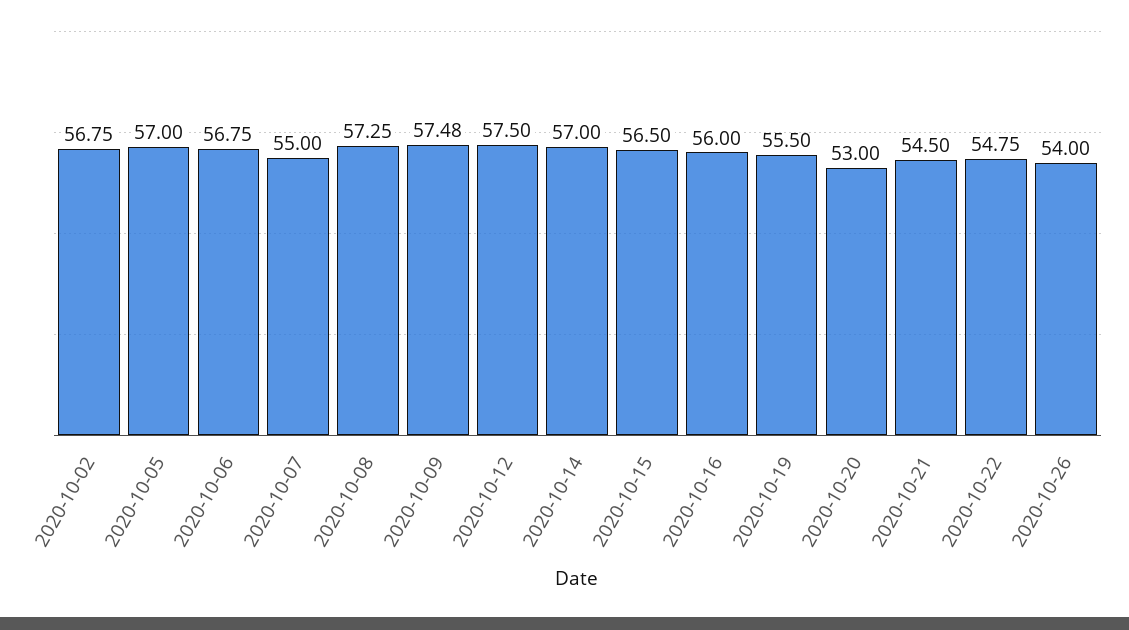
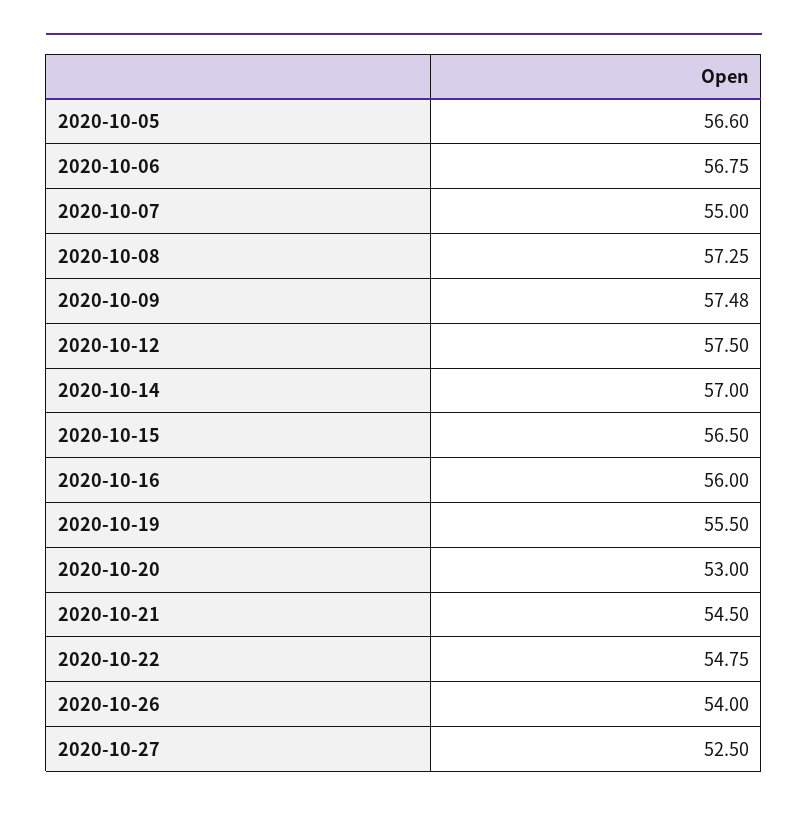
2020-10-02: 56.75 -> none
2020-10-05: 57 -> 56.6
2020-10-27: none -> 52.5

